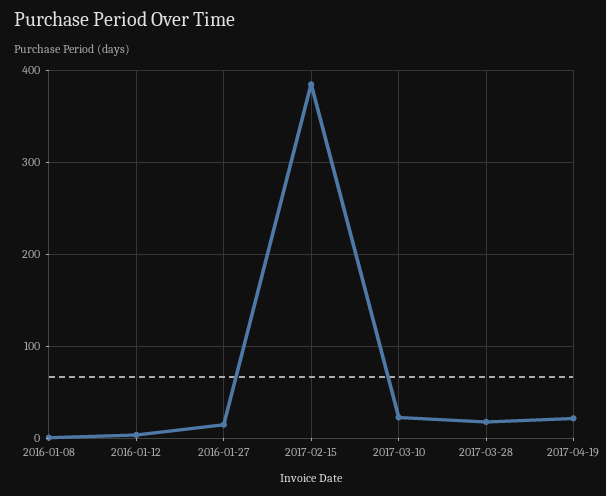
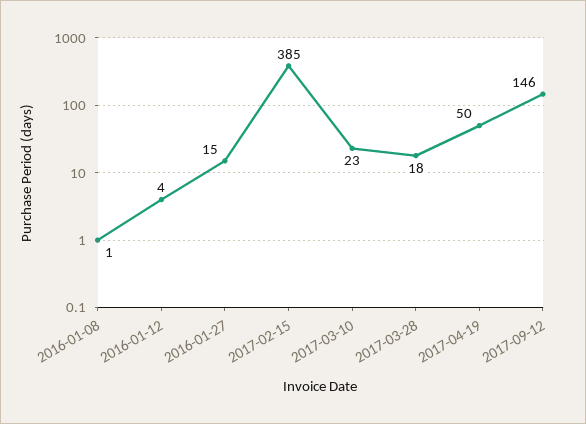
2017-04-19: 20 -> 50
2017-09-12: none -> 146

